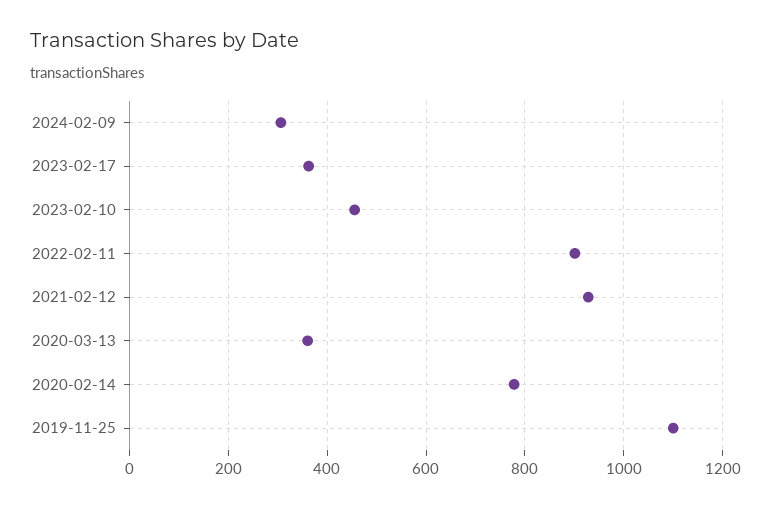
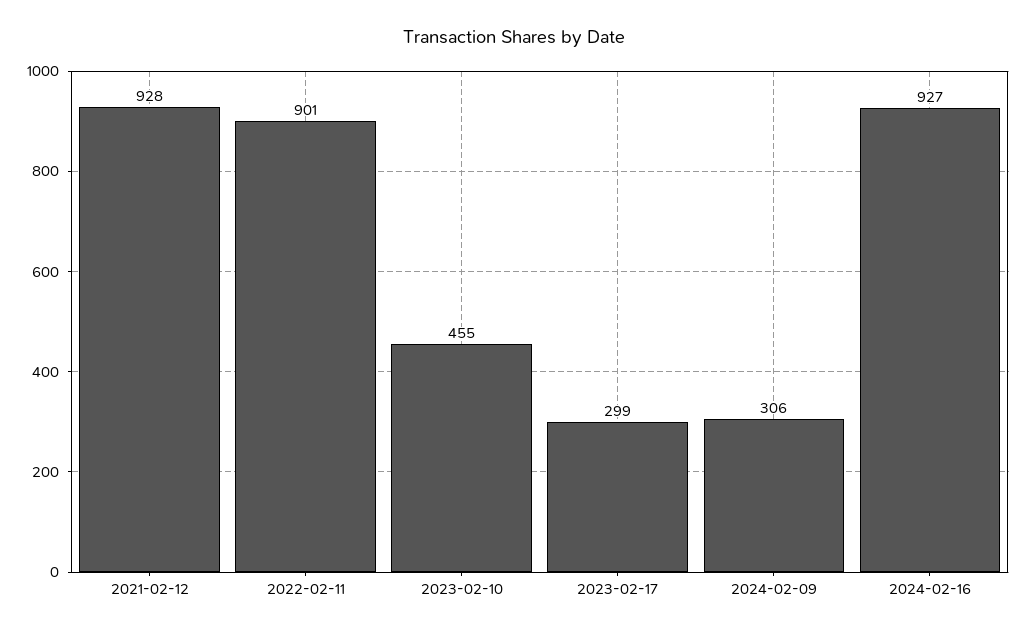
2023-02-17: 360 -> 299
2020-03-13: 360 -> none
2020-02-14: 780 -> none
2019-11-25: 1100 -> none
2024-02-16: none -> 927

